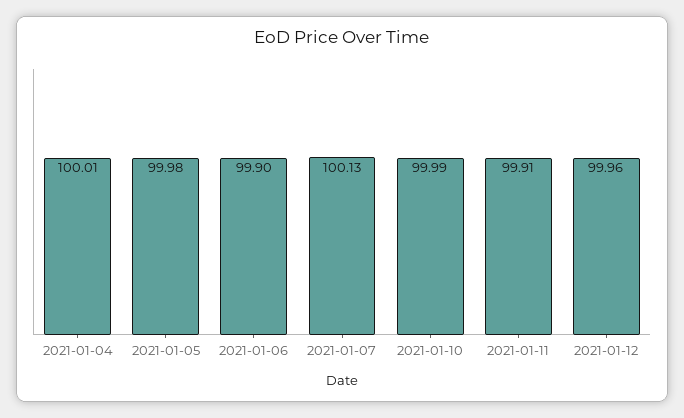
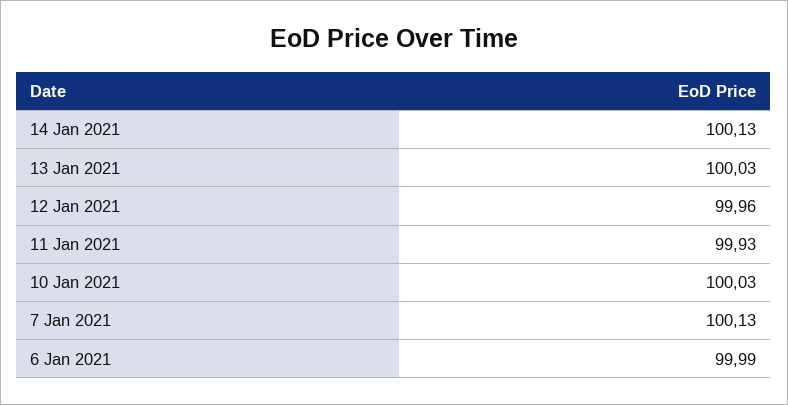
2021-01-04: 100.01 -> none
2021-01-05: 99.98 -> none
2021-01-06: 99.9 -> 99.99
2021-01-10: 99.99 -> 100.03
2021-01-11: 99.91 -> 99.93
14 Jan 2021: none -> 100.13
13 Jan 2021: none -> 100.03

